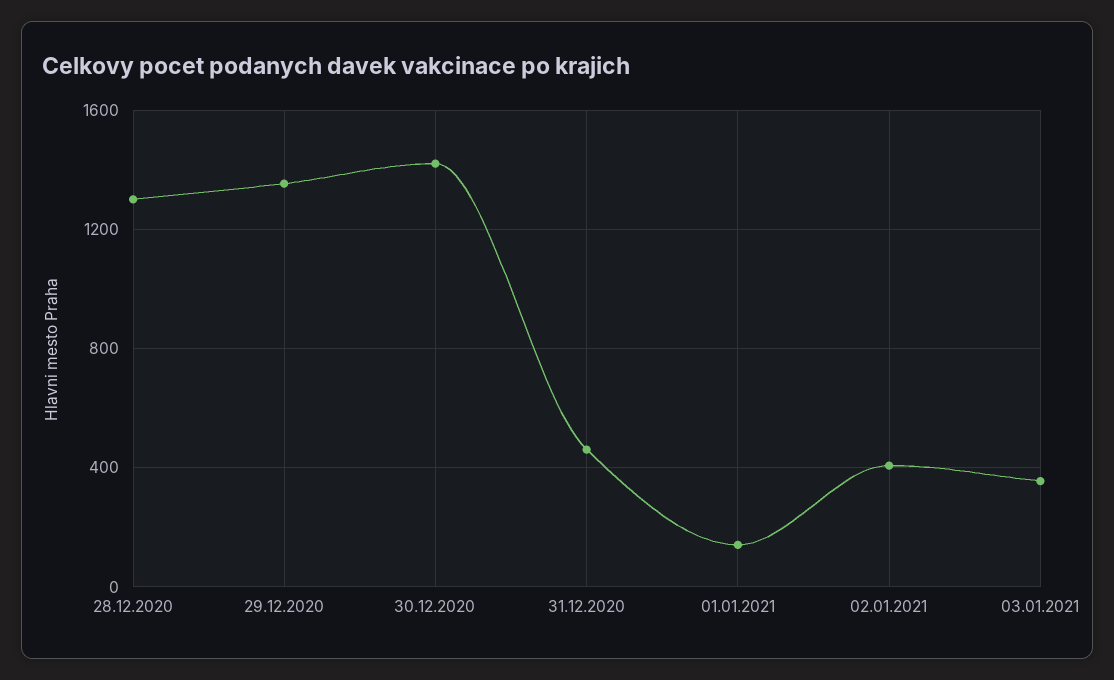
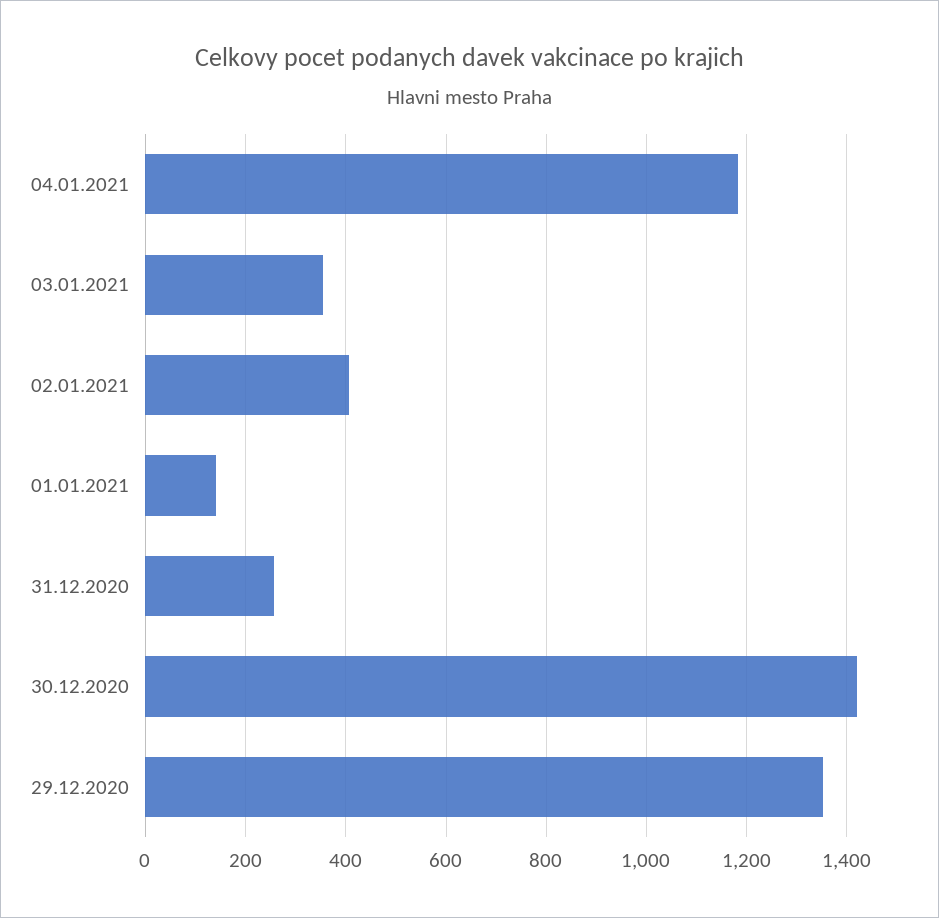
28.12.2020: 1300 -> none
31.12.2020: 450 -> 260
04.01.2021: none -> 1180

